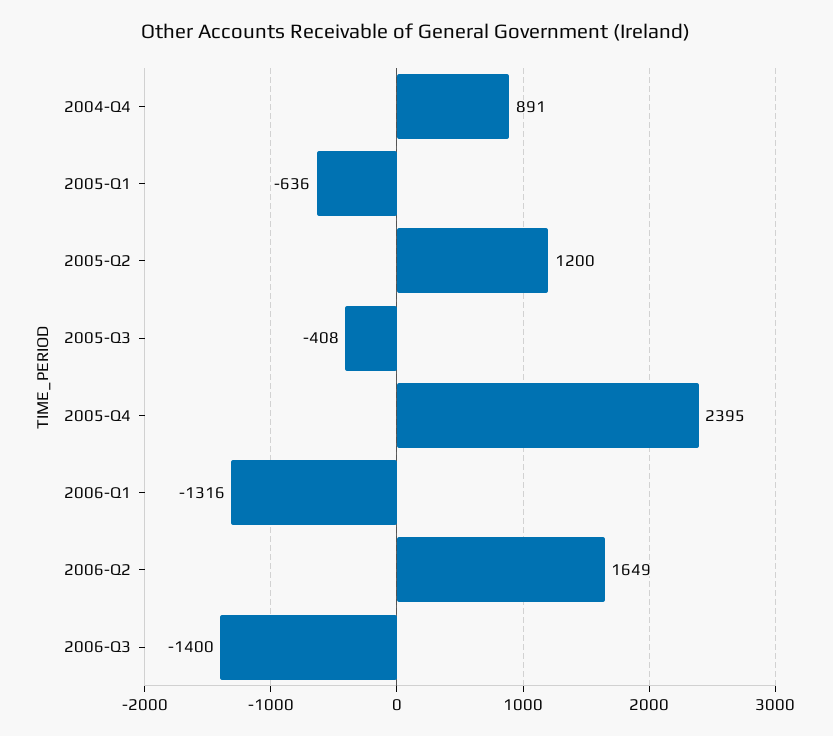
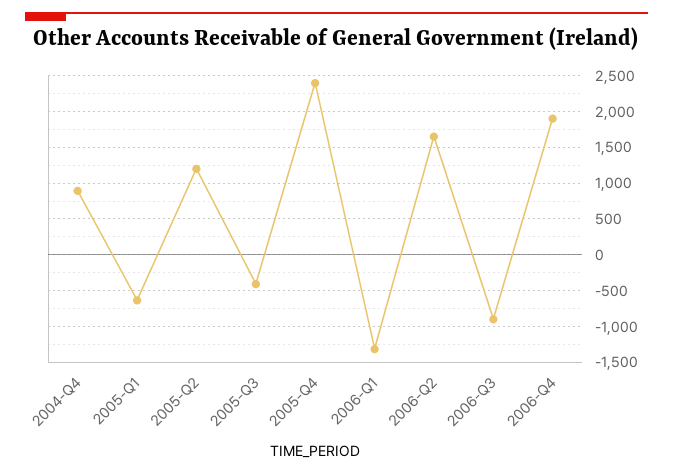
2006-Q3: -1400 -> -900
2006-Q4: none -> 1900

